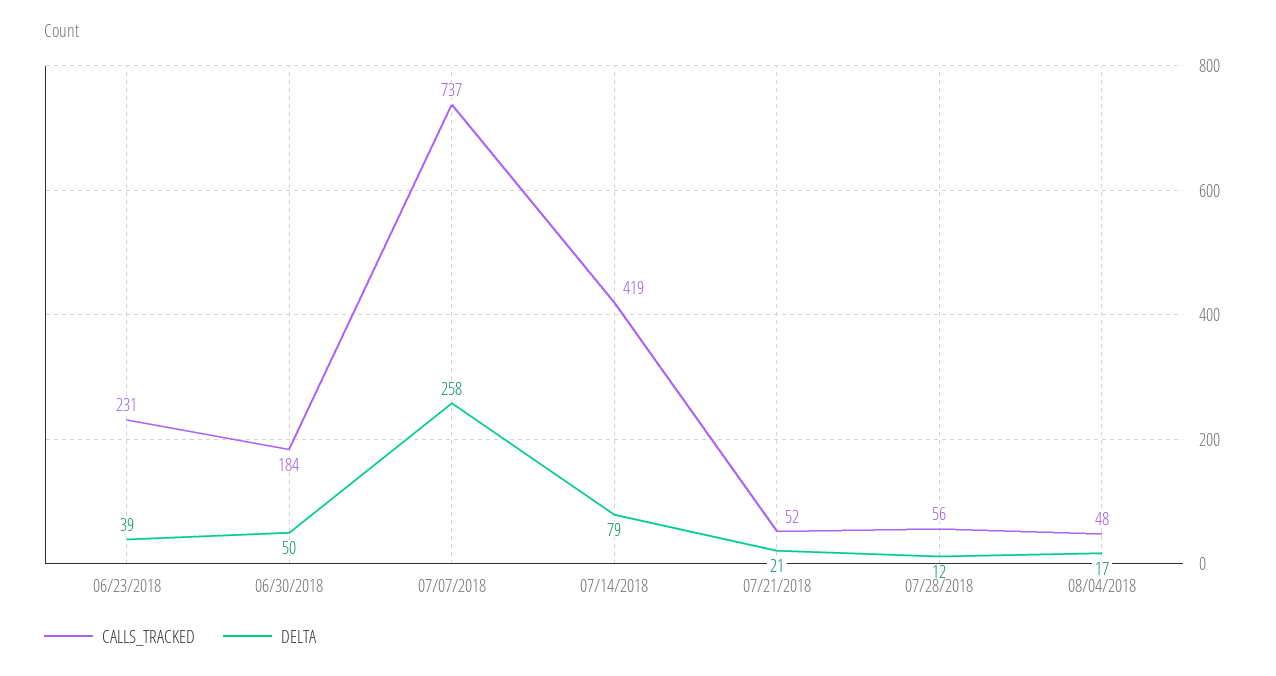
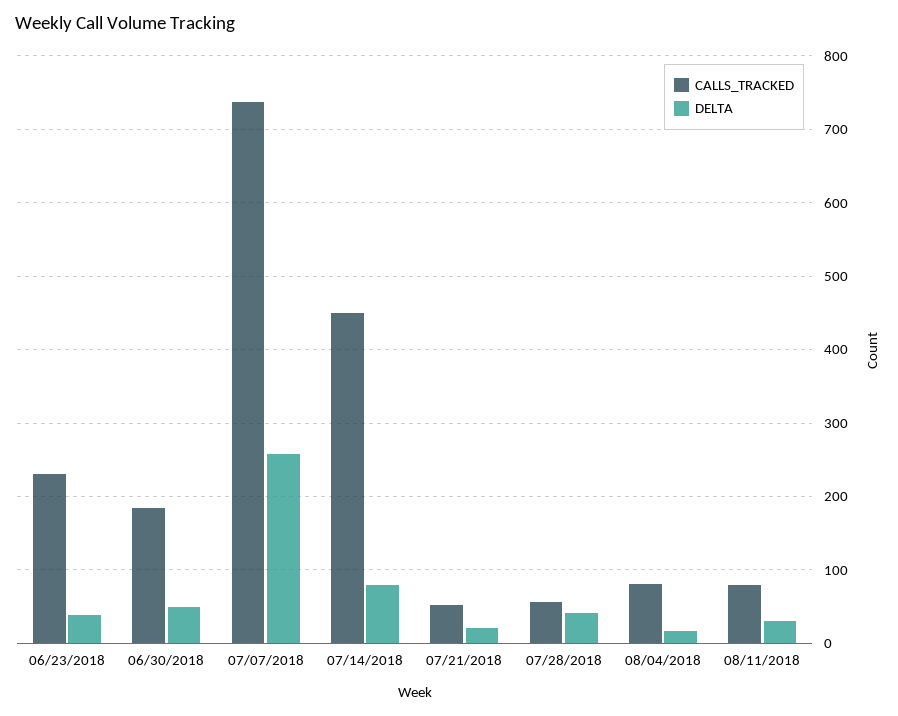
CALLS_TRACKED, 07/14/2018: 419 -> 450
DELTA, 07/28/2018: 12 -> 40
CALLS_TRACKED, 08/04/2018: 48 -> 80
CALLS_TRACKED, 08/11/2018: none -> 80
DELTA, 08/11/2018: none -> 30

